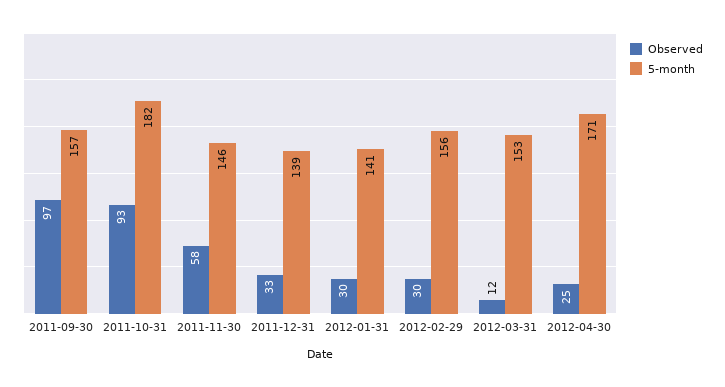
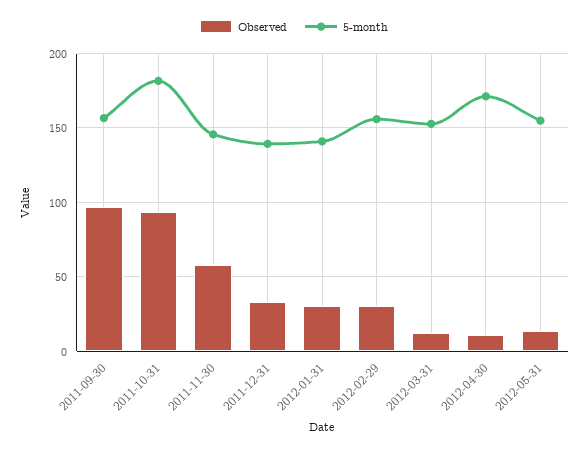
Observed, 2012-04-30: 25 -> 10
Observed, 2012-05-31: none -> 15
5-month, 2012-05-31: none -> 155

